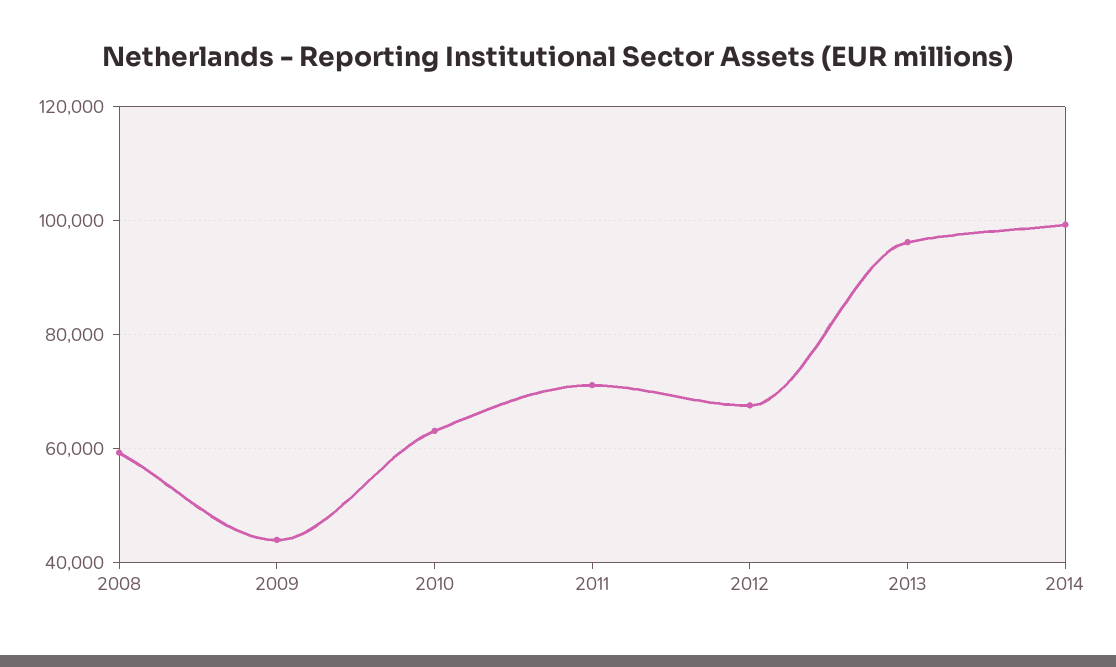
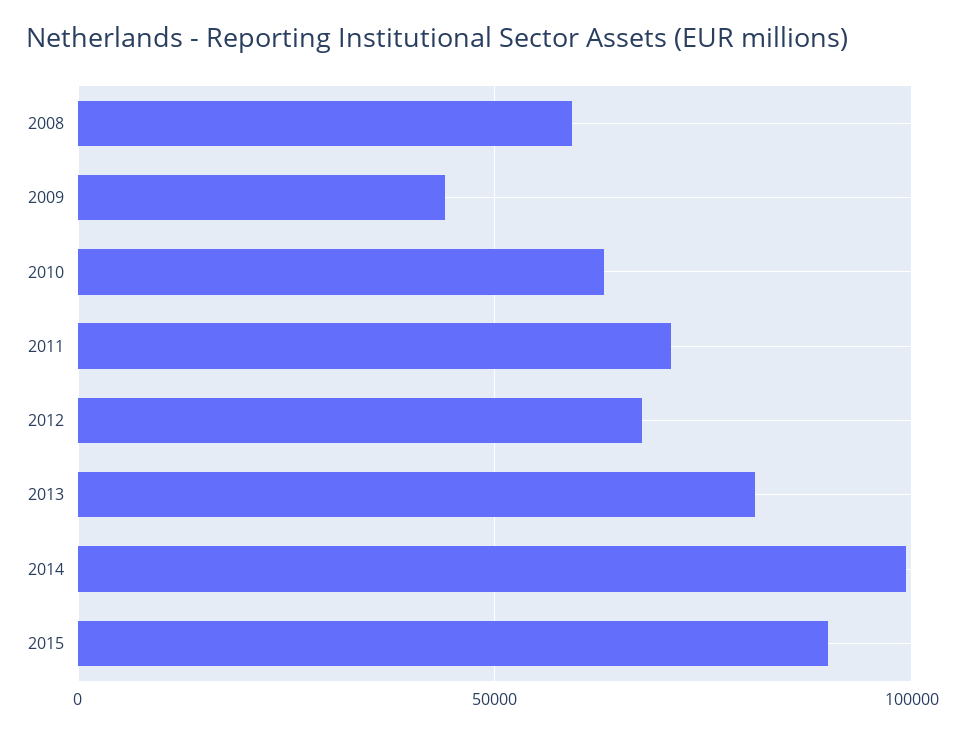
2013: 96000 -> 80000
2015: none -> 90000

